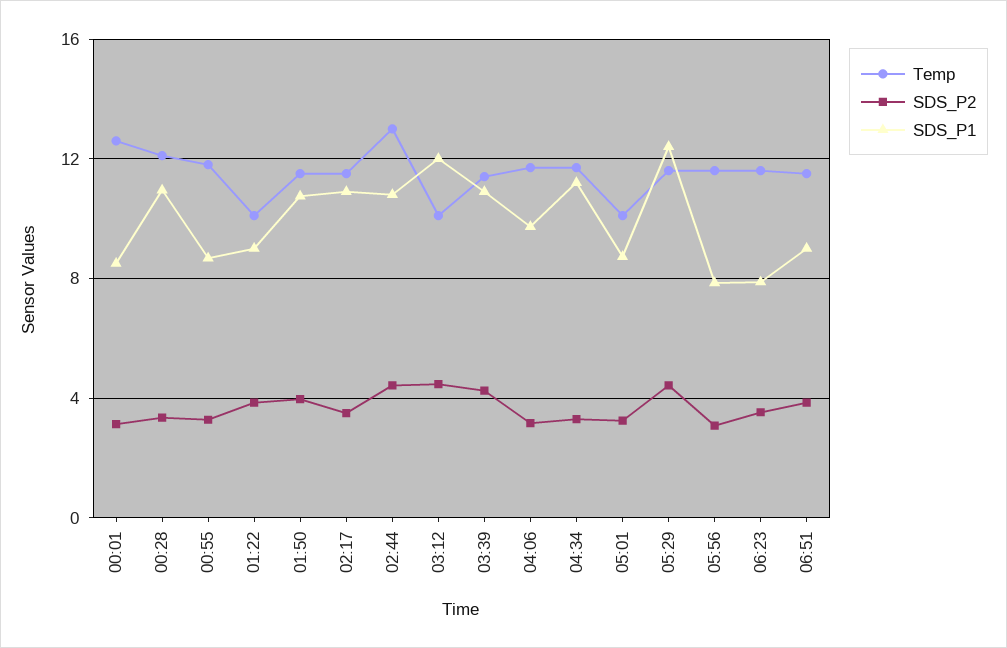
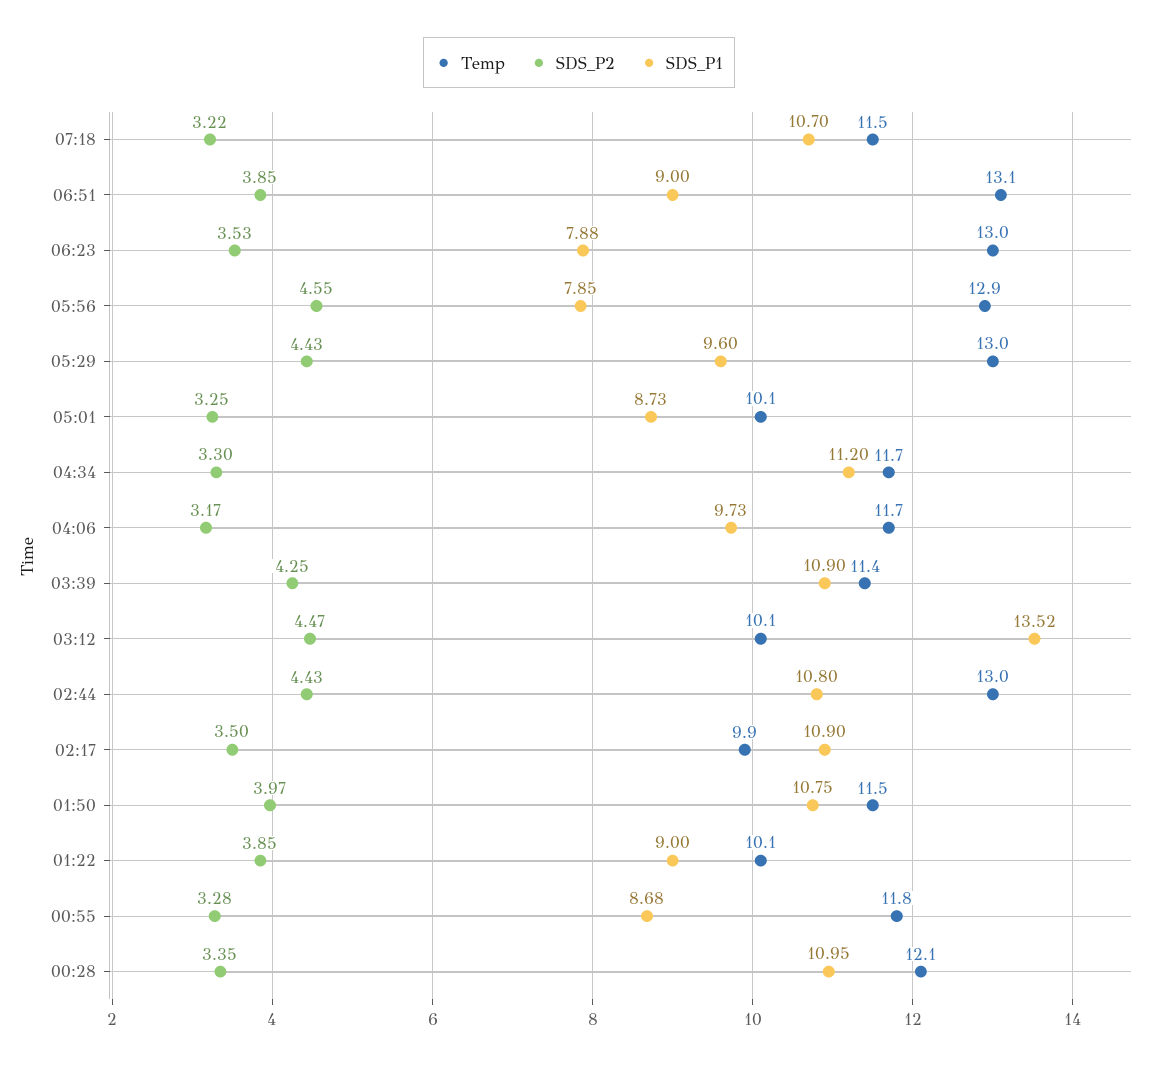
Temp, 00:01: 12.5 -> none
SDS_P2, 00:01: 3 -> none
SDS_P1, 00:01: 8.5 -> none
Temp, 02:17: 11.5 -> 9.9
SDS_P1, 03:12: 12 -> 13.52
Temp, 05:29: 11.5 -> 13
SDS_P1, 05:29: 12.5 -> 9.6
Temp, 05:56: 11.5 -> 12.9
SDS_P2, 05:56: 3 -> 4.55
Temp, 06:23: 11.5 -> 13
Temp, 06:51: 11.5 -> 13.1
Temp, 07:18: none -> 11.5
SDS_P2, 07:18: none -> 3.22
SDS_P1, 07:18: none -> 10.7

